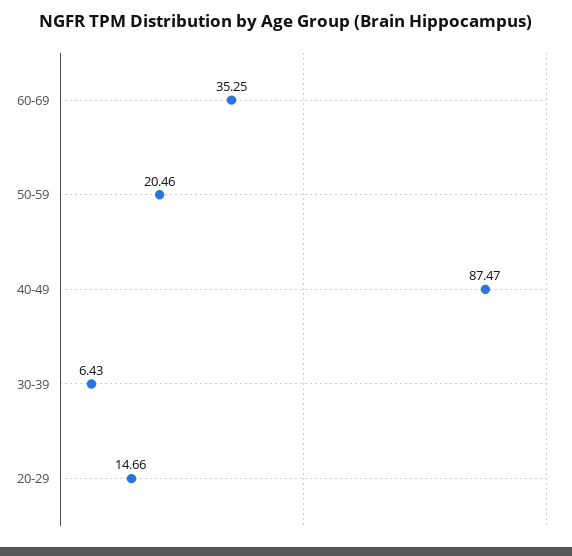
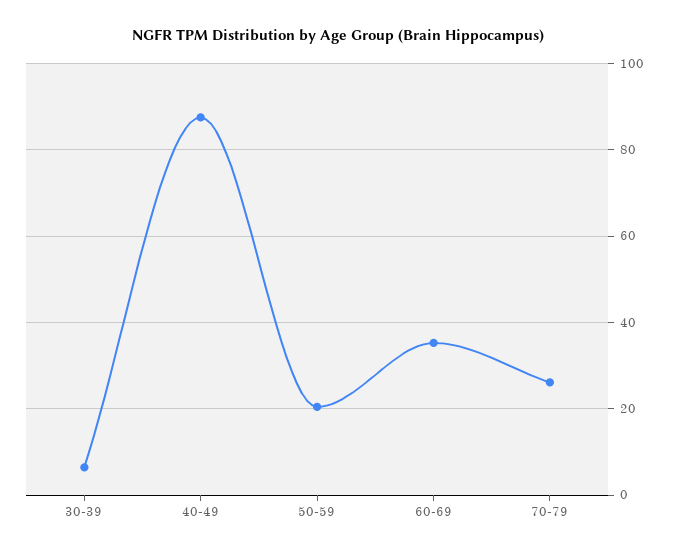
20-29: 14.66 -> none
70-79: none -> 26

